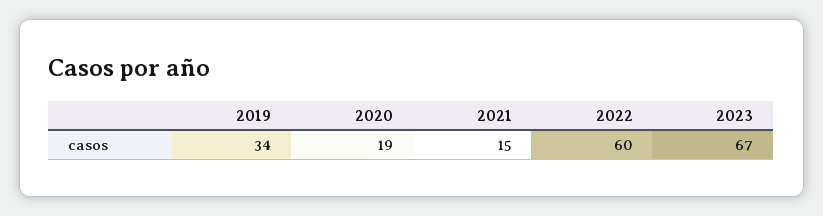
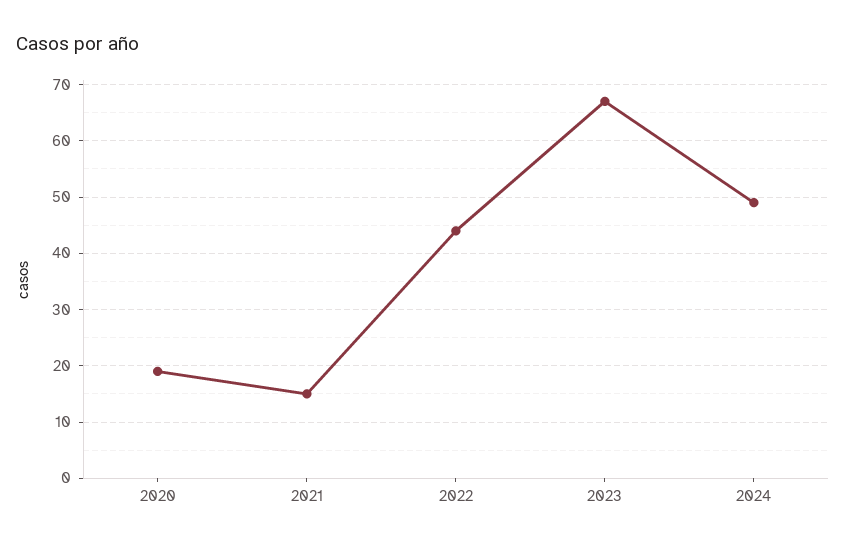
2019: 34 -> none
2022: 60 -> 45
2024: none -> 50

